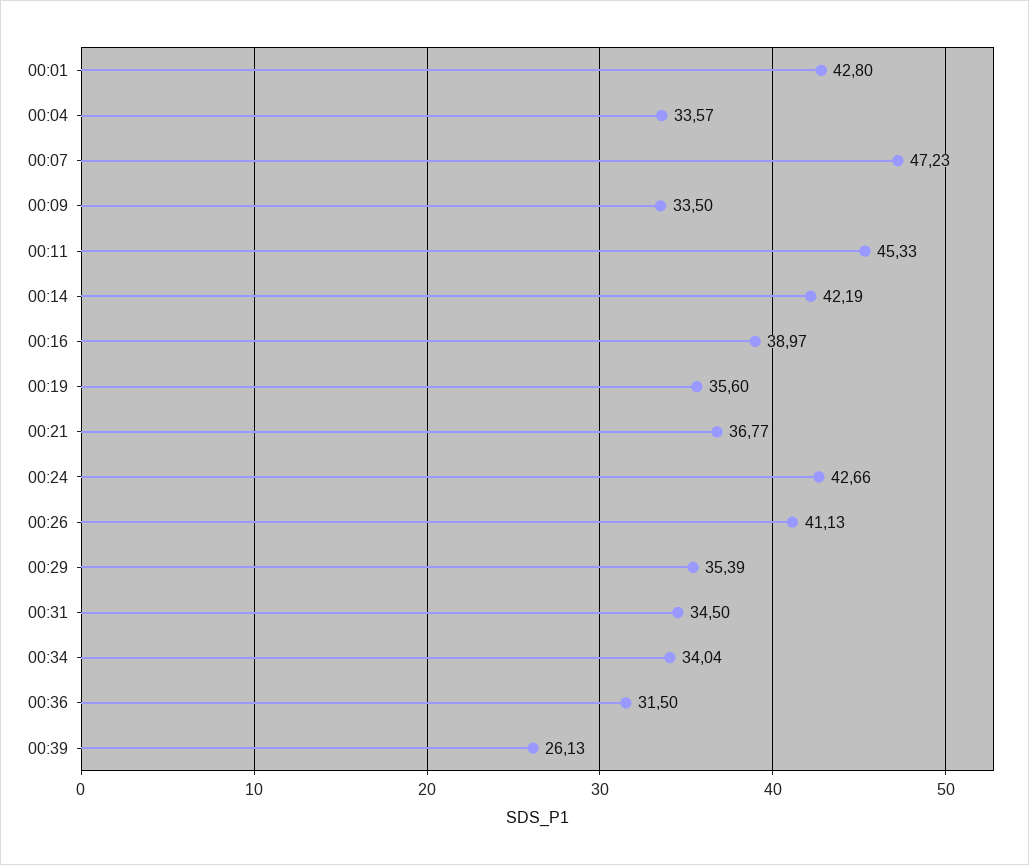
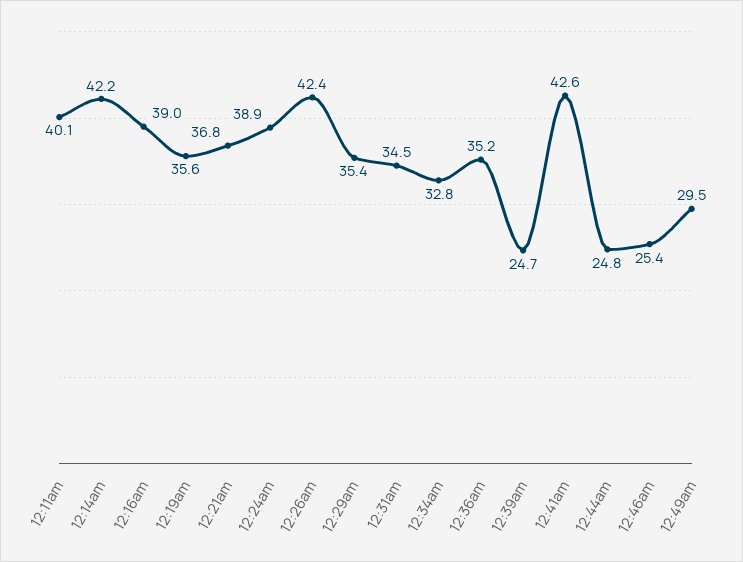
00:01: 42.8 -> none
00:04: 33.57 -> none
00:07: 47.23 -> none
00:09: 33.5 -> none
00:11: 45.33 -> 40.1
00:24: 42.66 -> 38.9
00:26: 41.13 -> 42.4
00:34: 34.04 -> 32.8
00:36: 31.5 -> 35.2
00:39: 26.13 -> 24.7
12:41am: none -> 42.6
12:44am: none -> 24.8
12:46am: none -> 25.4
12:49am: none -> 29.5

